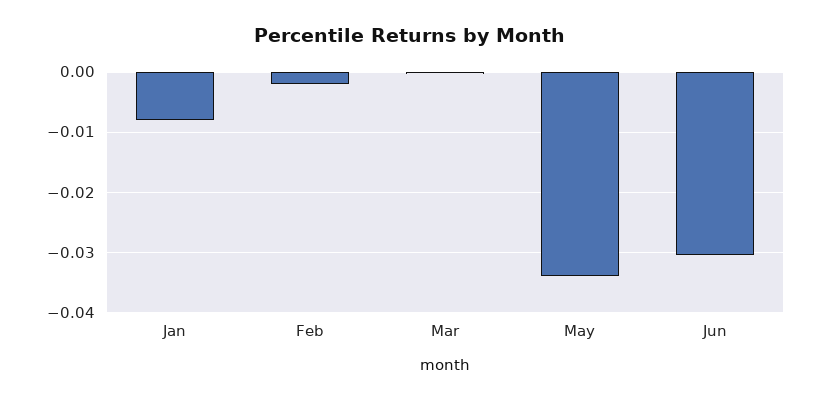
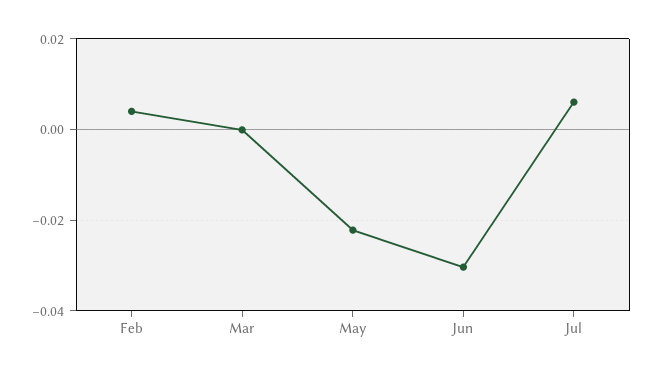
Jan: -0.008 -> none
Feb: -0.002 -> 0.004
May: -0.034 -> -0.022
Jul: none -> 0.006

